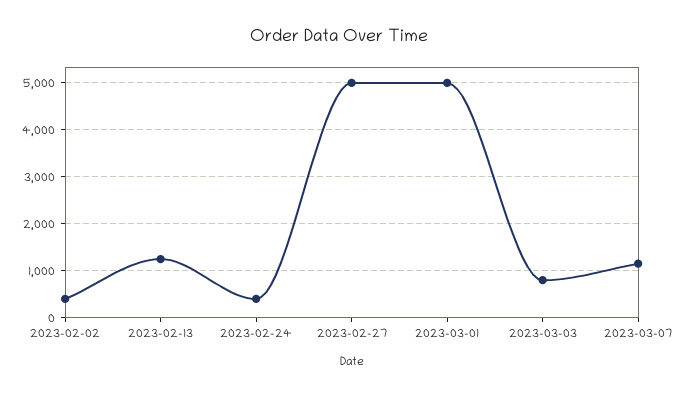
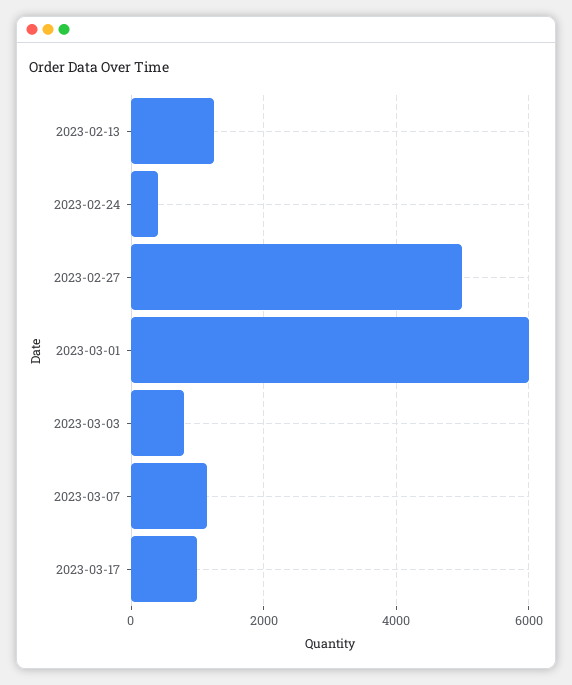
2023-02-02: 400 -> none
2023-03-01: 5000 -> 6000
2023-03-17: none -> 1000

